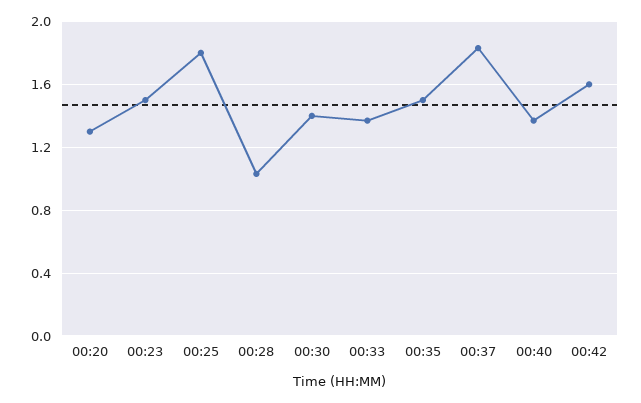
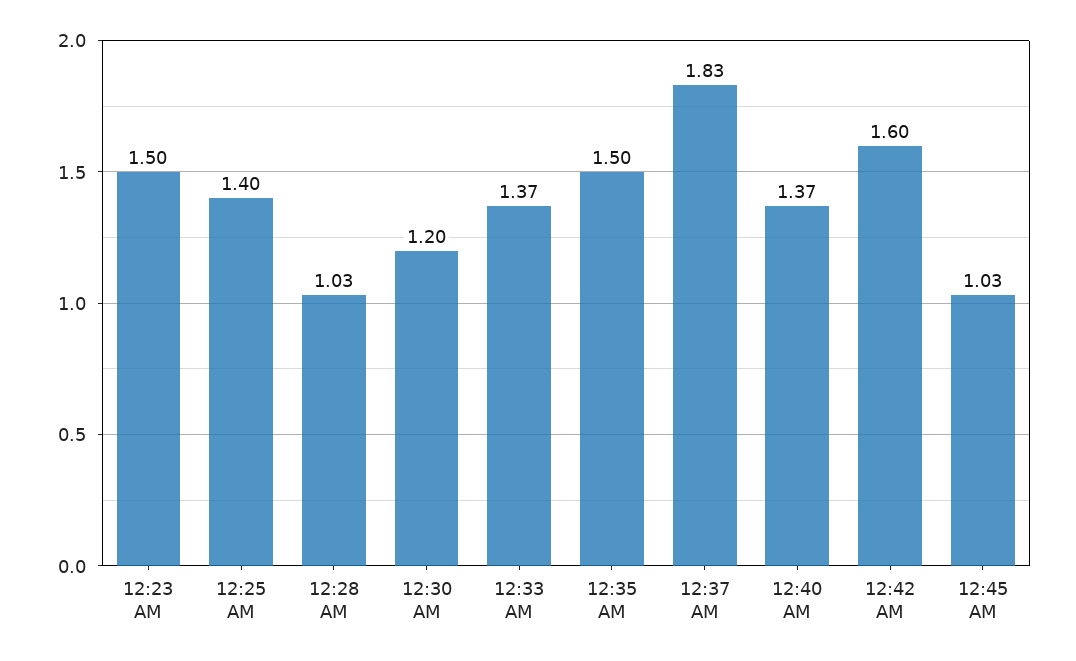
00:20: 1.3 -> none
00:25: 1.8 -> 1.4
00:30: 1.4 -> 1.2
12:45 AM: none -> 1.03

